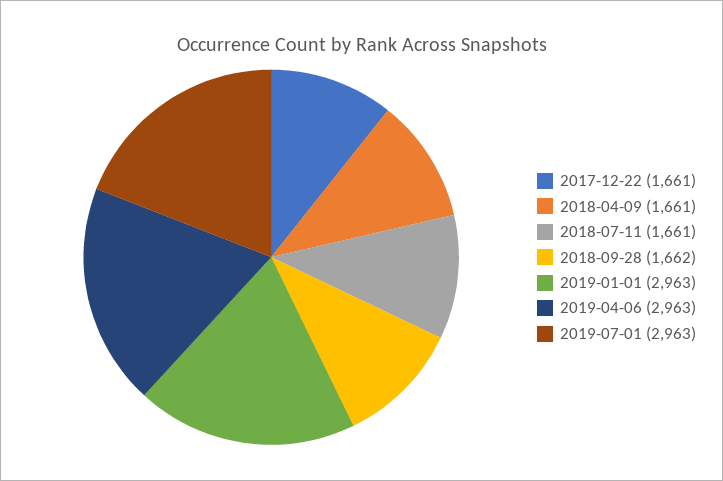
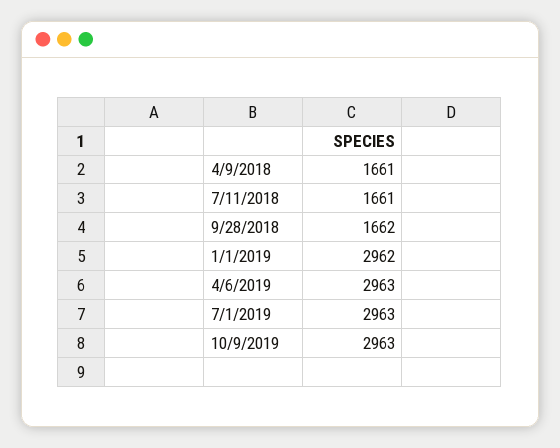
2017-12-22: 1661 -> none
2019-01-01: 2963 -> 2962
10/9/2019: none -> 2963

